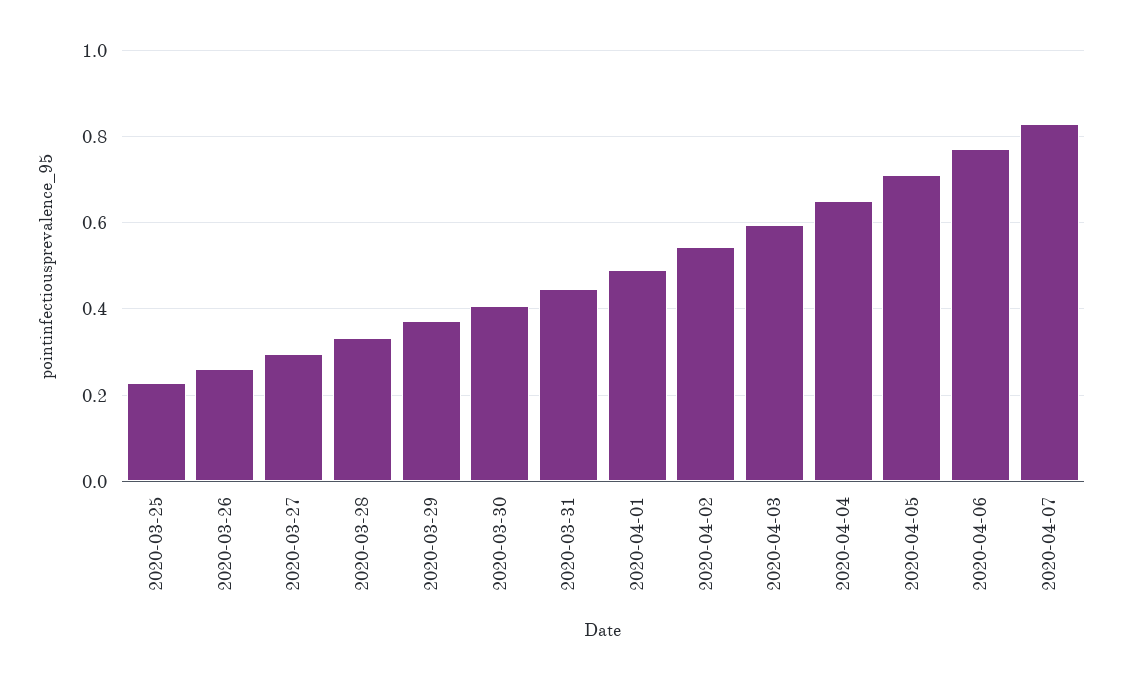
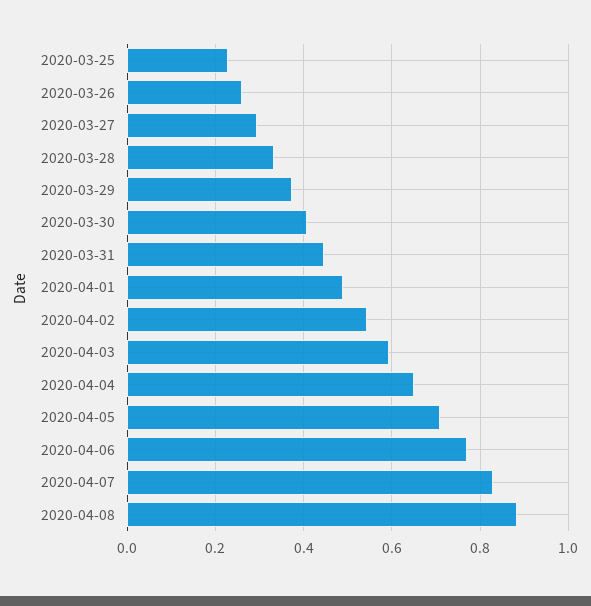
2020-04-08: none -> 0.88

